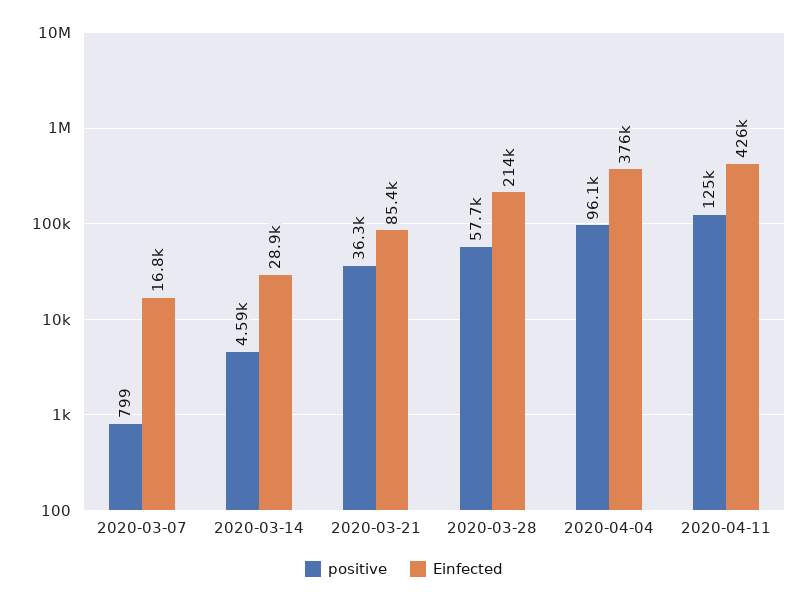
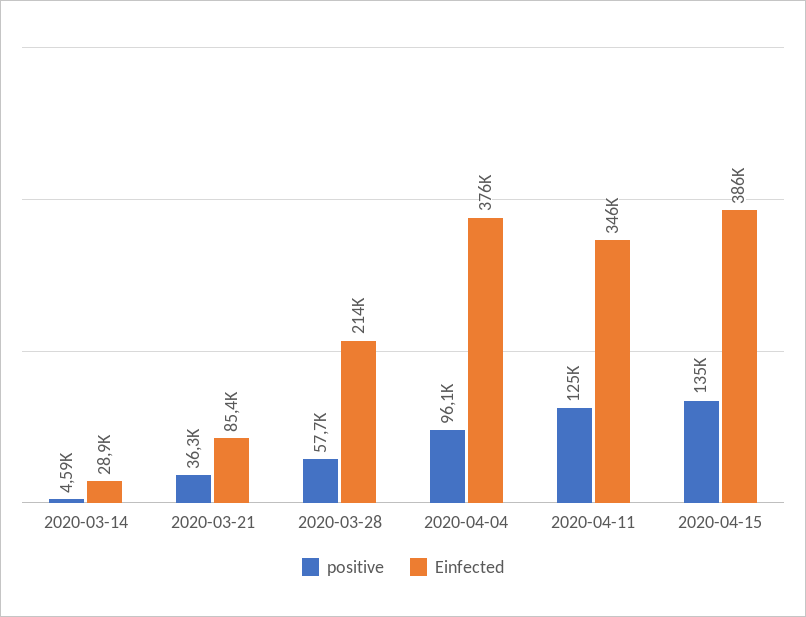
positive, 2020-03-07: 799 -> none
Einfected, 2020-03-07: 16800 -> none
Einfected, 2020-04-11: 426000 -> 346000
positive, 2020-04-15: none -> 135000
Einfected, 2020-04-15: none -> 386000

